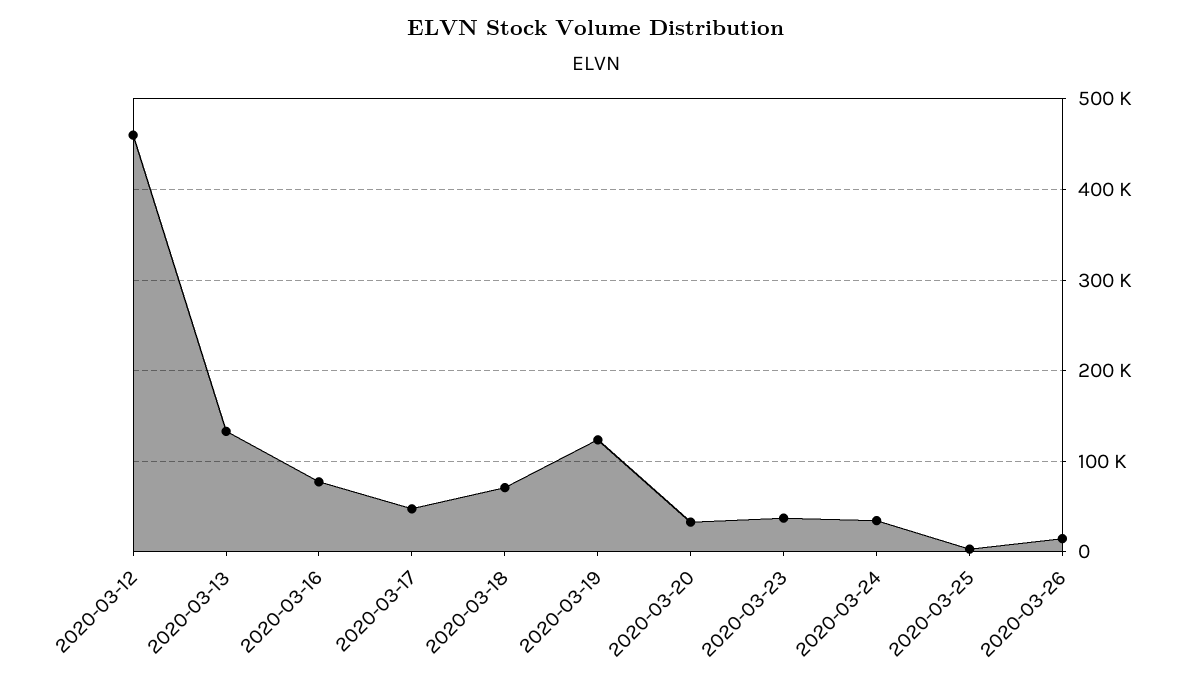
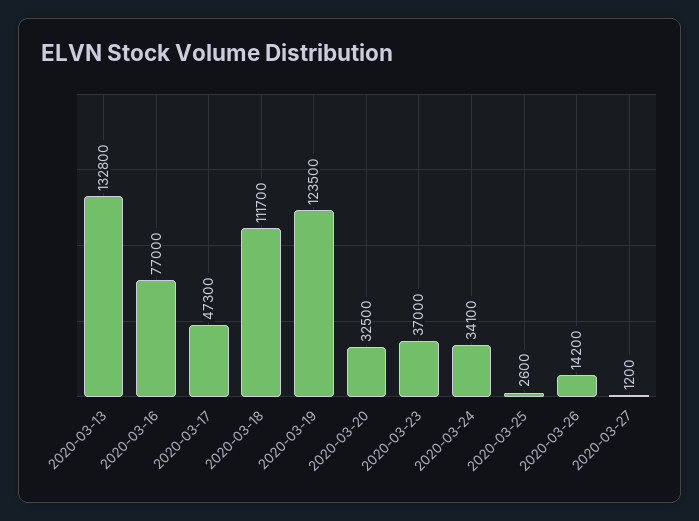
2020-03-12: 460000 -> none
2020-03-18: 70000 -> 111700
2020-03-27: none -> 1200

